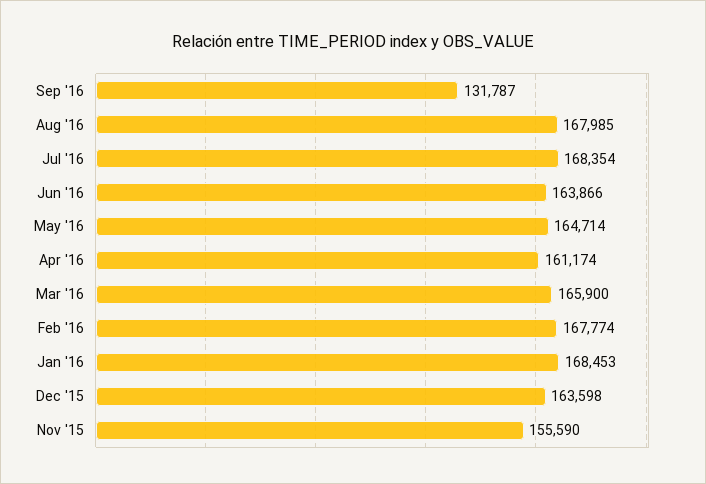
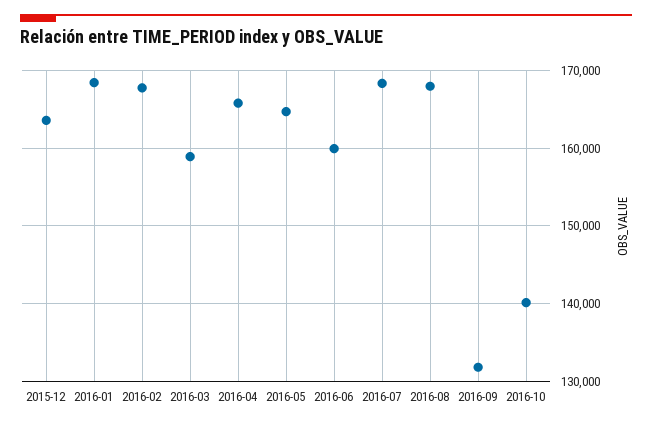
Jun '16: 163866 -> 160000
Apr '16: 161174 -> 166000
Mar '16: 165900 -> 159000
Nov '15: 155590 -> none
2016-10: none -> 140000

